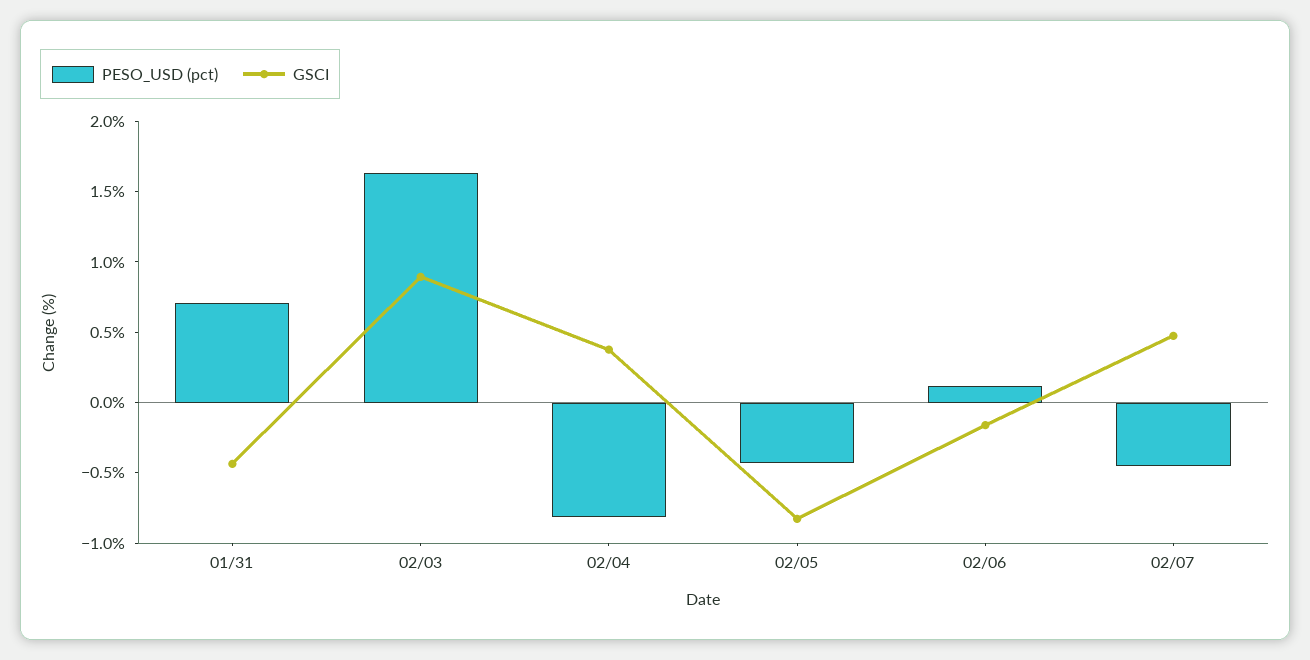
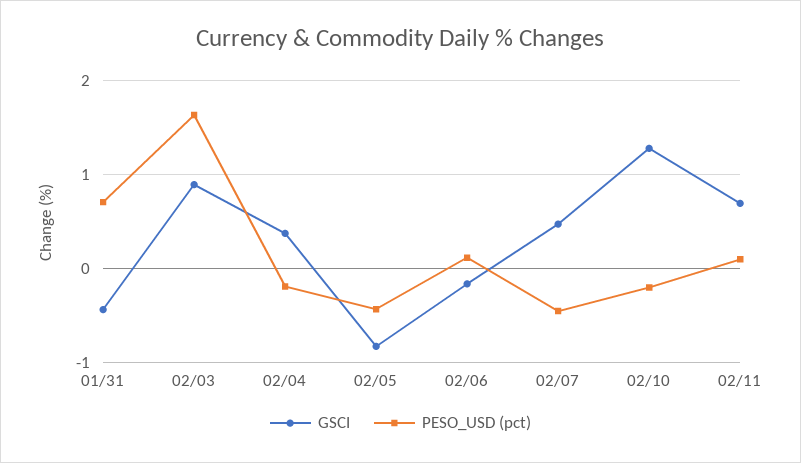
PESO_USD (pct), 02/04: -0.8 -> -0.2
GSCI, 02/10: none -> 1.3
PESO_USD (pct), 02/10: none -> -0.2
GSCI, 02/11: none -> 0.7
PESO_USD (pct), 02/11: none -> 0.1

